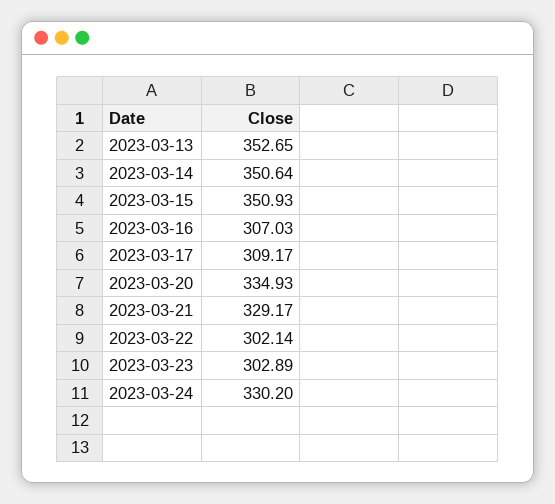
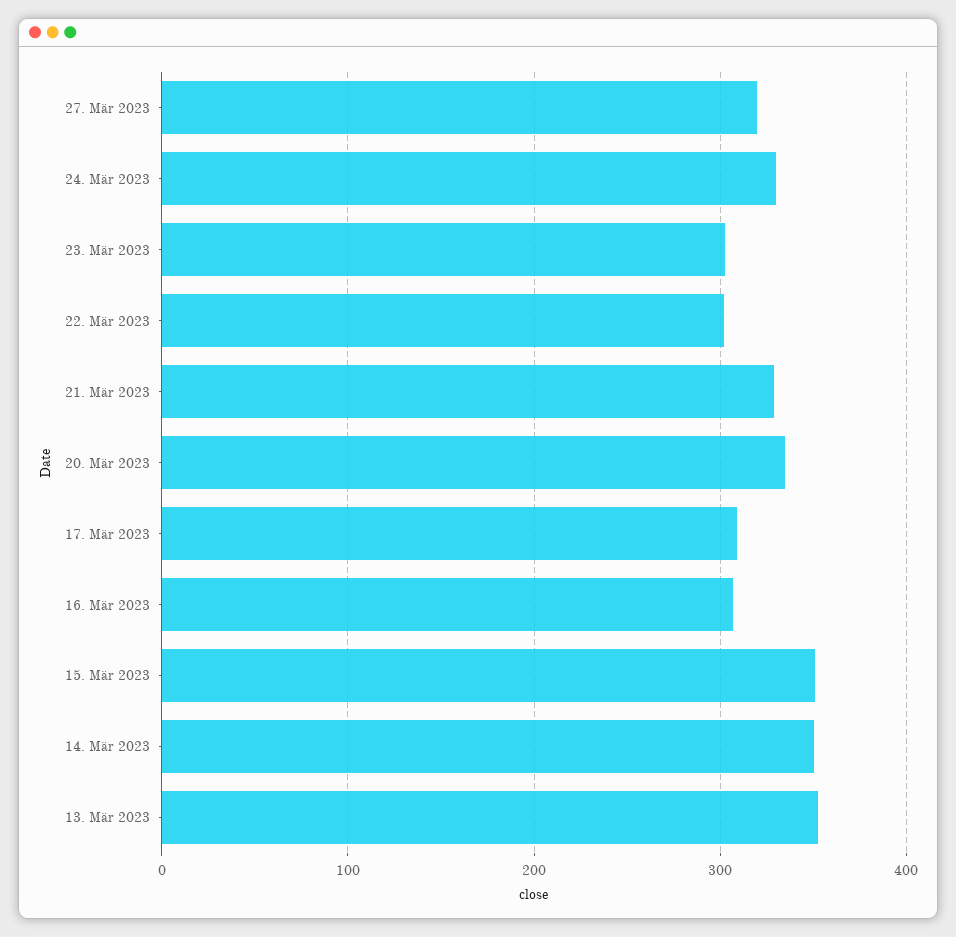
27. Mär 2023: none -> 320

